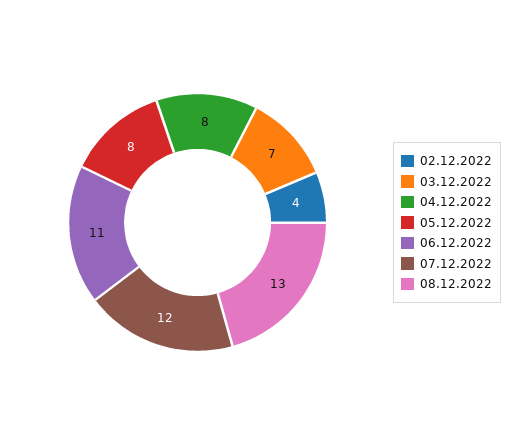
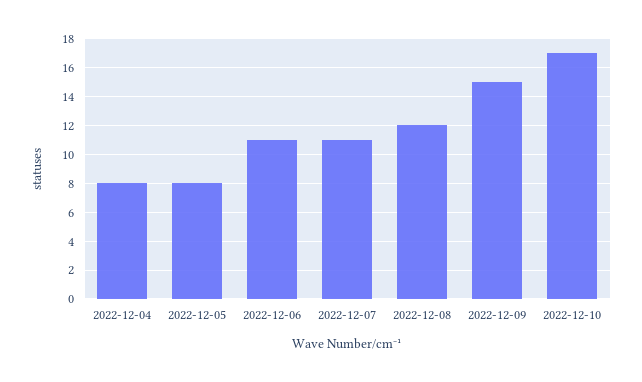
02.12.2022: 4 -> none
03.12.2022: 7 -> none
07.12.2022: 12 -> 11
08.12.2022: 13 -> 12
2022-12-09: none -> 15
2022-12-10: none -> 17

